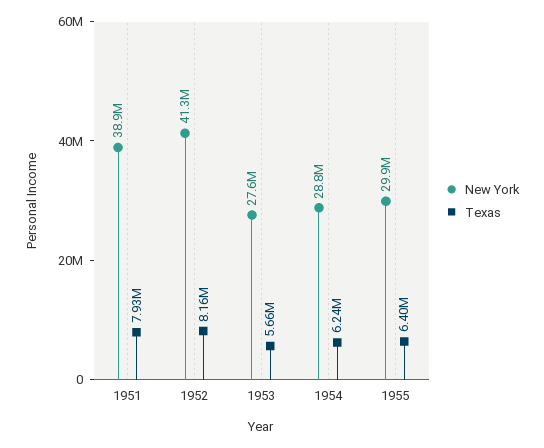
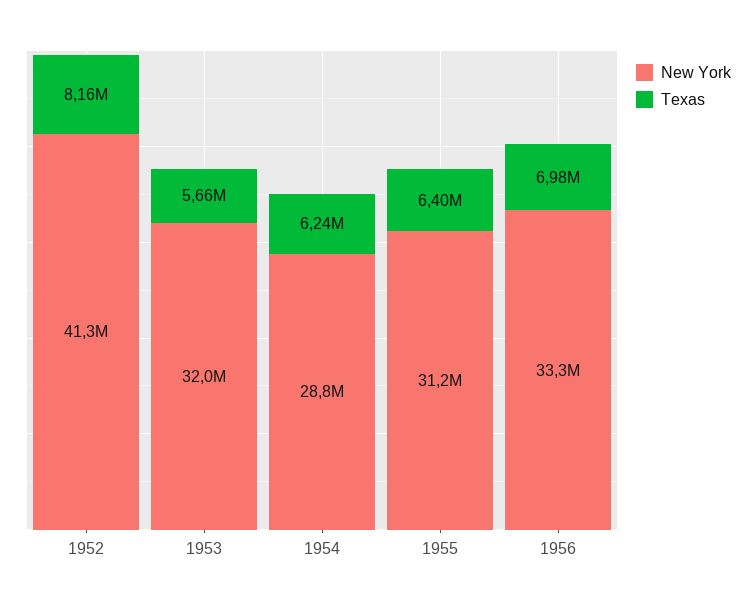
New York, 1951: 38900000 -> none
Texas, 1951: 7930000 -> none
New York, 1953: 27600000 -> 32000000
New York, 1955: 29900000 -> 31200000
New York, 1956: none -> 33300000
Texas, 1956: none -> 6980000

